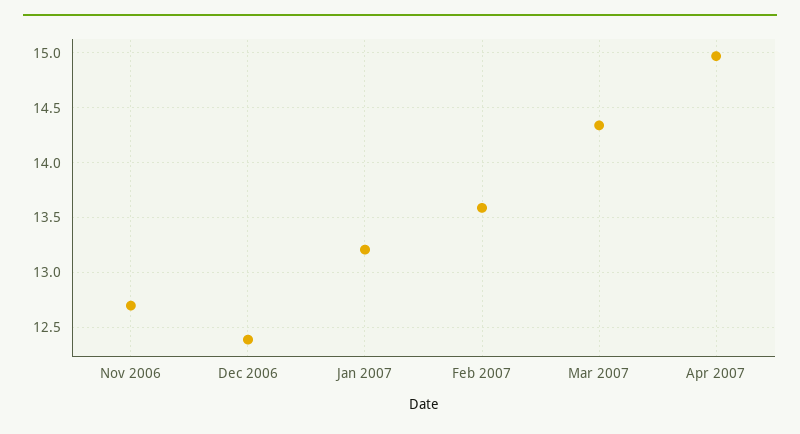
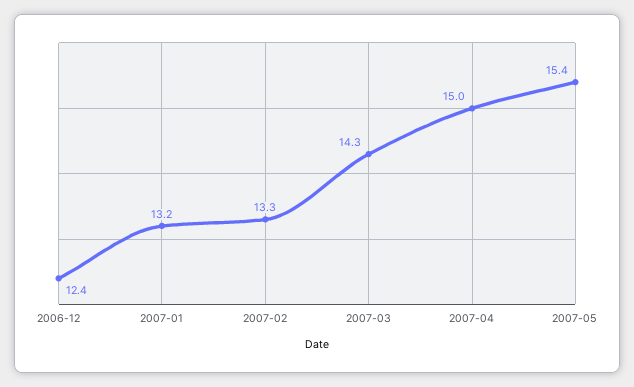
Nov 2006: 12.7 -> none
Feb 2007: 13.6 -> 13.3
2007-05: none -> 15.4

